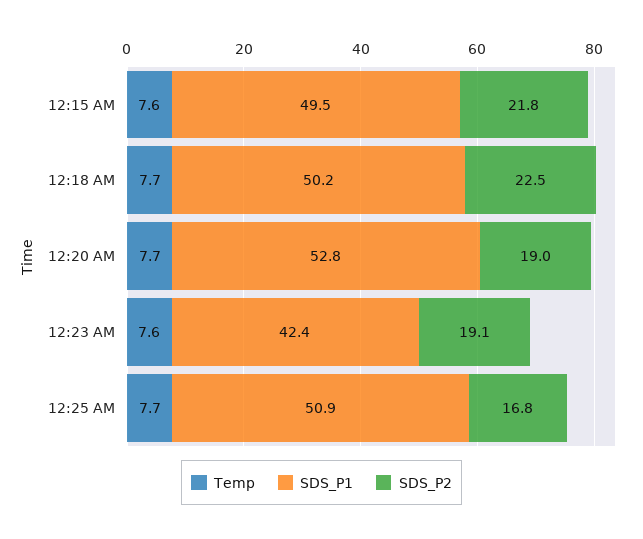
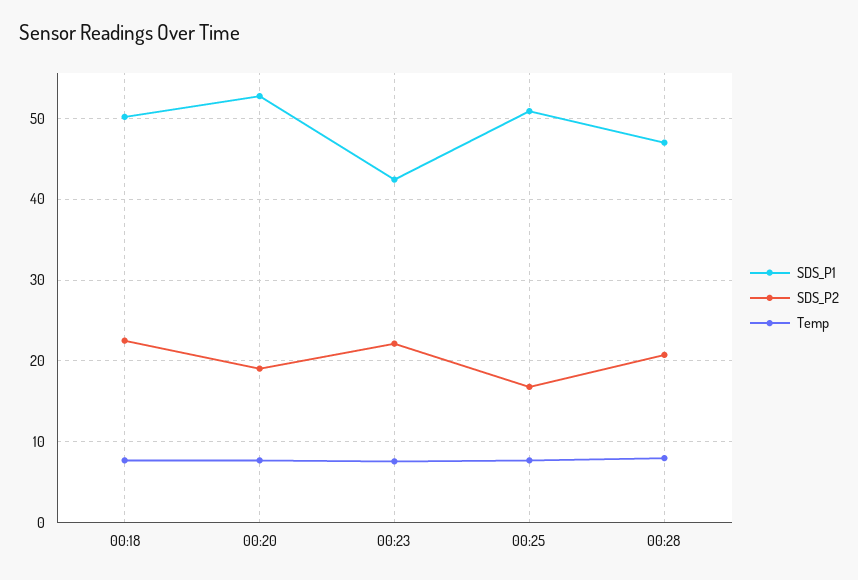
Temp, 12:15 AM: 7.6 -> none
SDS_P1, 12:15 AM: 49.5 -> none
SDS_P2, 12:15 AM: 21.8 -> none
SDS_P2, 12:23 AM: 19.1 -> 22
SDS_P1, 00:28: none -> 47
SDS_P2, 00:28: none -> 21
Temp, 00:28: none -> 8

